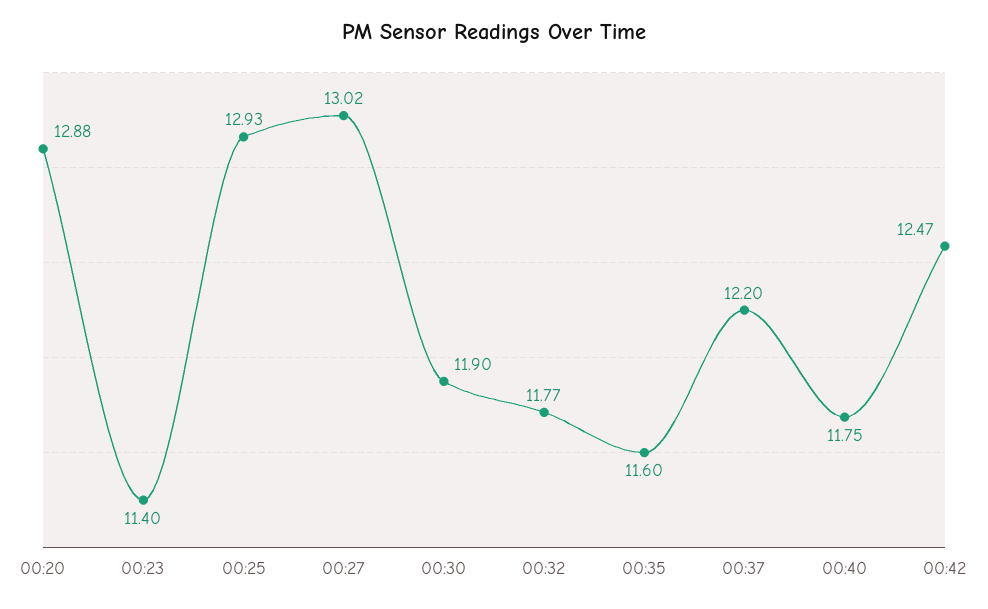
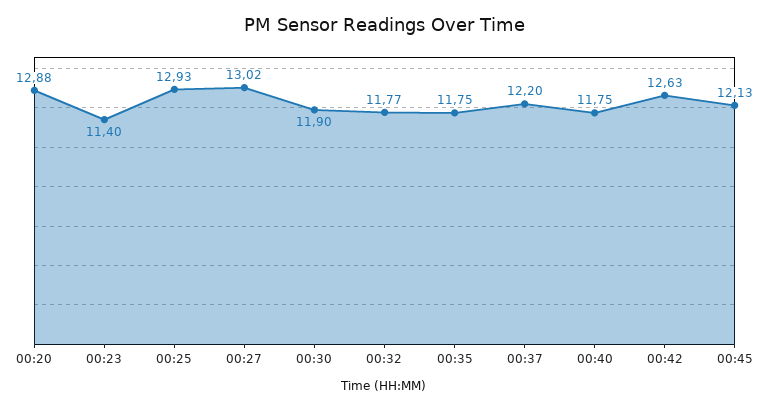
00:35: 11.6 -> 11.75
00:42: 12.47 -> 12.63
00:45: none -> 12.13

